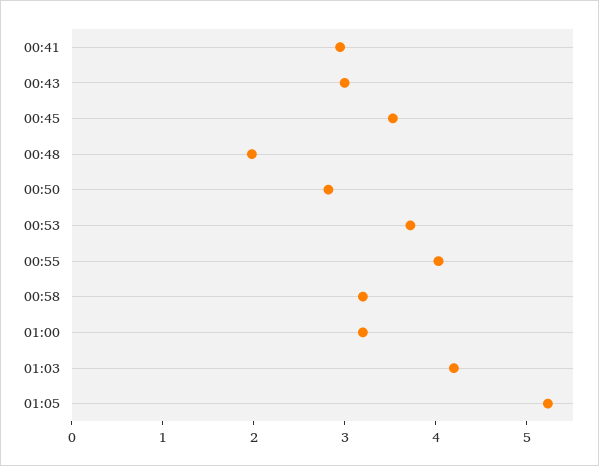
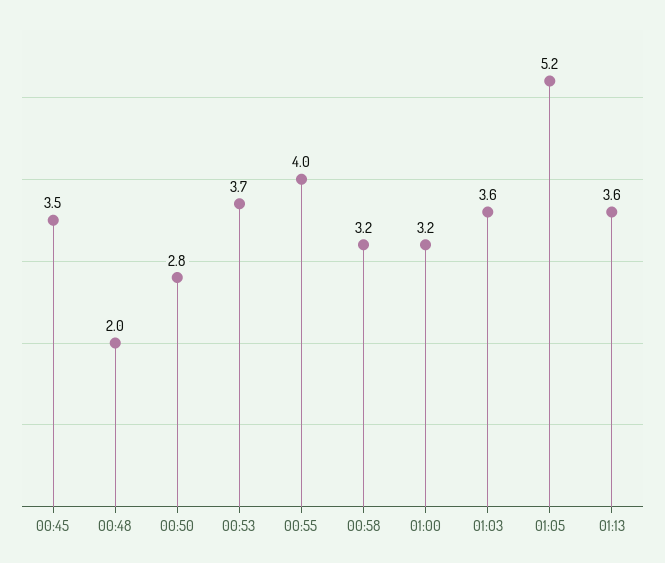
00:41: 3 -> none
00:43: 3 -> none
01:03: 4.2 -> 3.6
01:13: none -> 3.6

